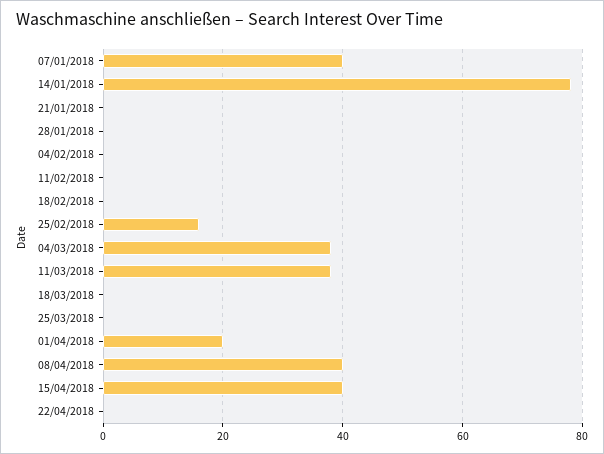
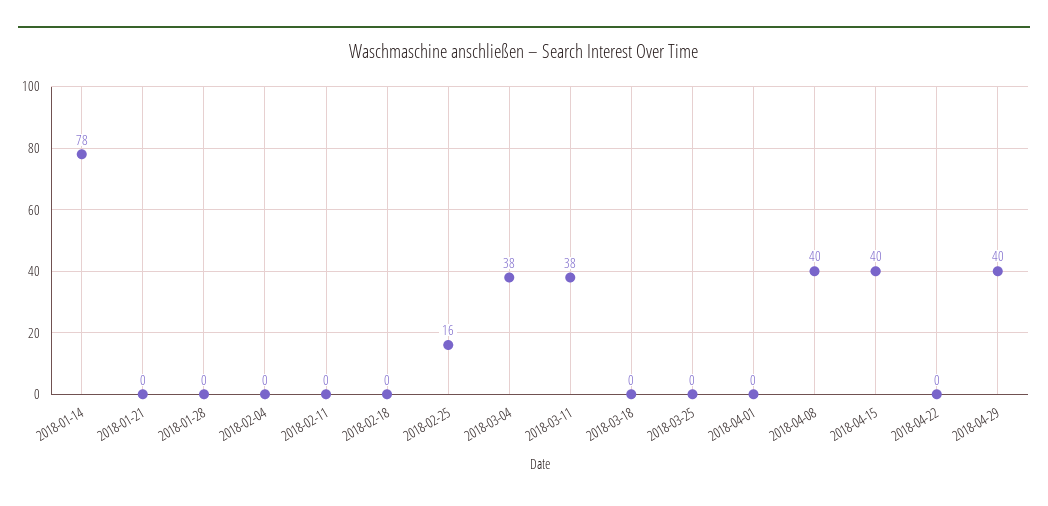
07/01/2018: 40 -> none
01/04/2018: 20 -> 0
2018-04-29: none -> 40

